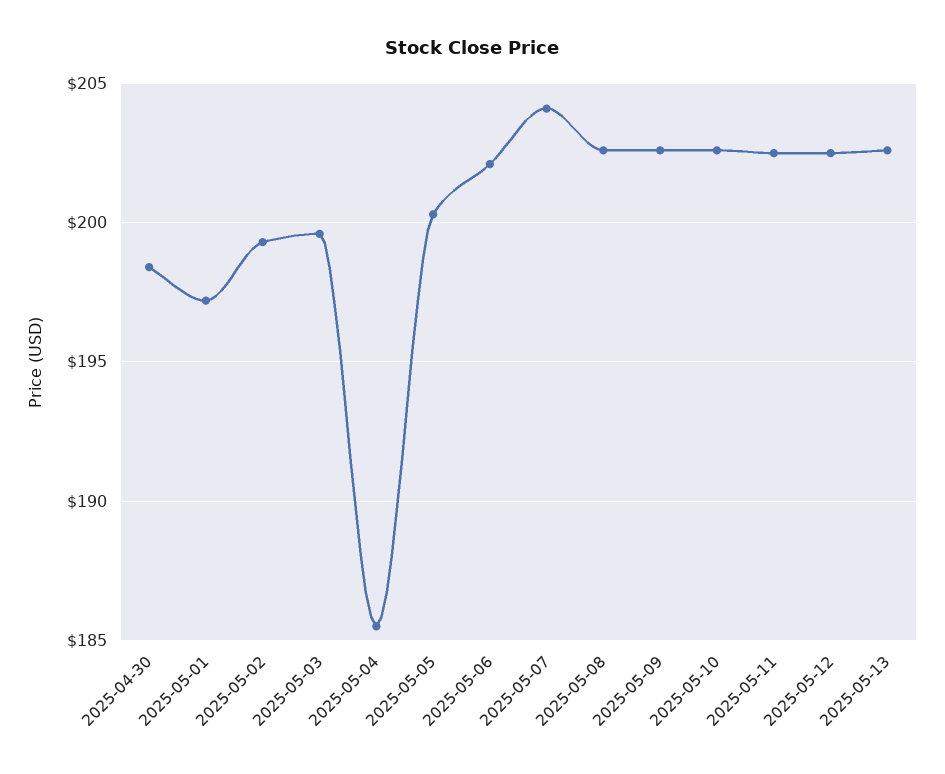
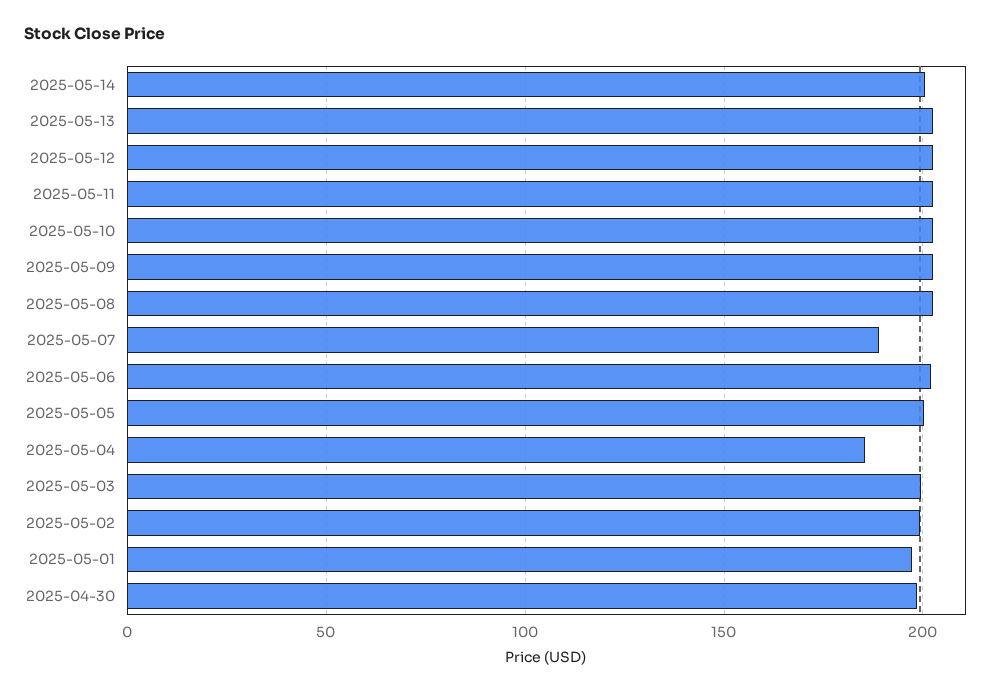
2025-05-07: 204 -> 190
2025-05-14: none -> 200

